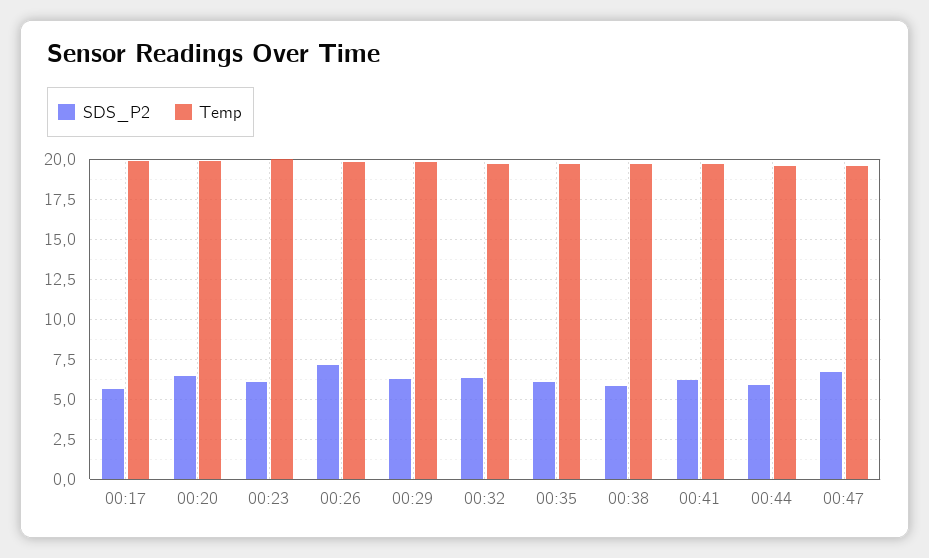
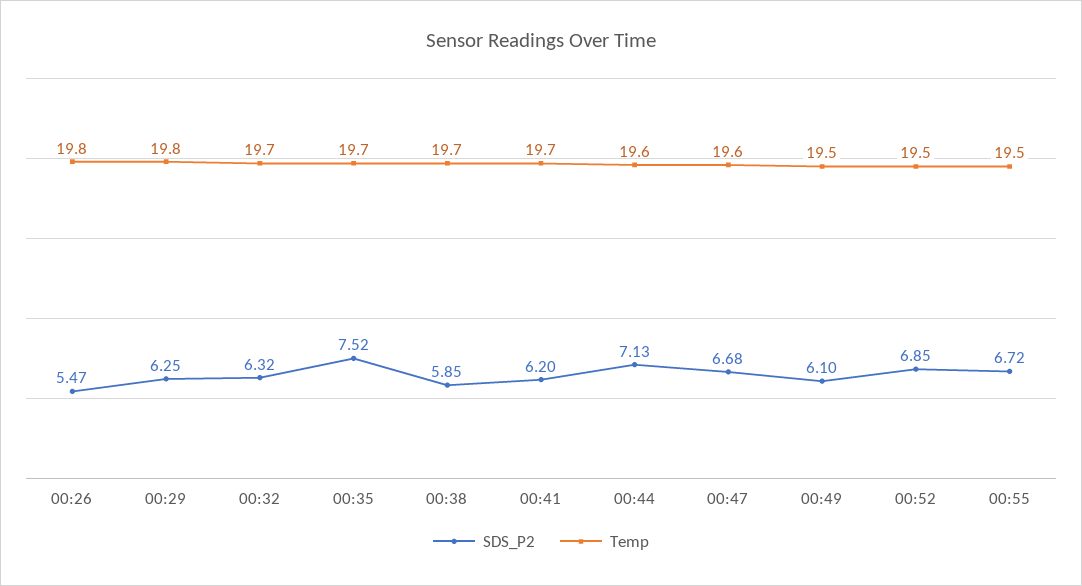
SDS_P2, 00:17: 5.5 -> none
Temp, 00:17: 20 -> none
SDS_P2, 00:20: 6.5 -> none
Temp, 00:20: 20 -> none
SDS_P2, 00:23: 6 -> none
Temp, 00:23: 20 -> none
SDS_P2, 00:26: 7 -> 5.47
SDS_P2, 00:35: 6 -> 7.52
SDS_P2, 00:44: 6 -> 7.13
SDS_P2, 00:49: none -> 6.1
Temp, 00:49: none -> 19.5
SDS_P2, 00:52: none -> 6.85
Temp, 00:52: none -> 19.5
SDS_P2, 00:55: none -> 6.72
Temp, 00:55: none -> 19.5

